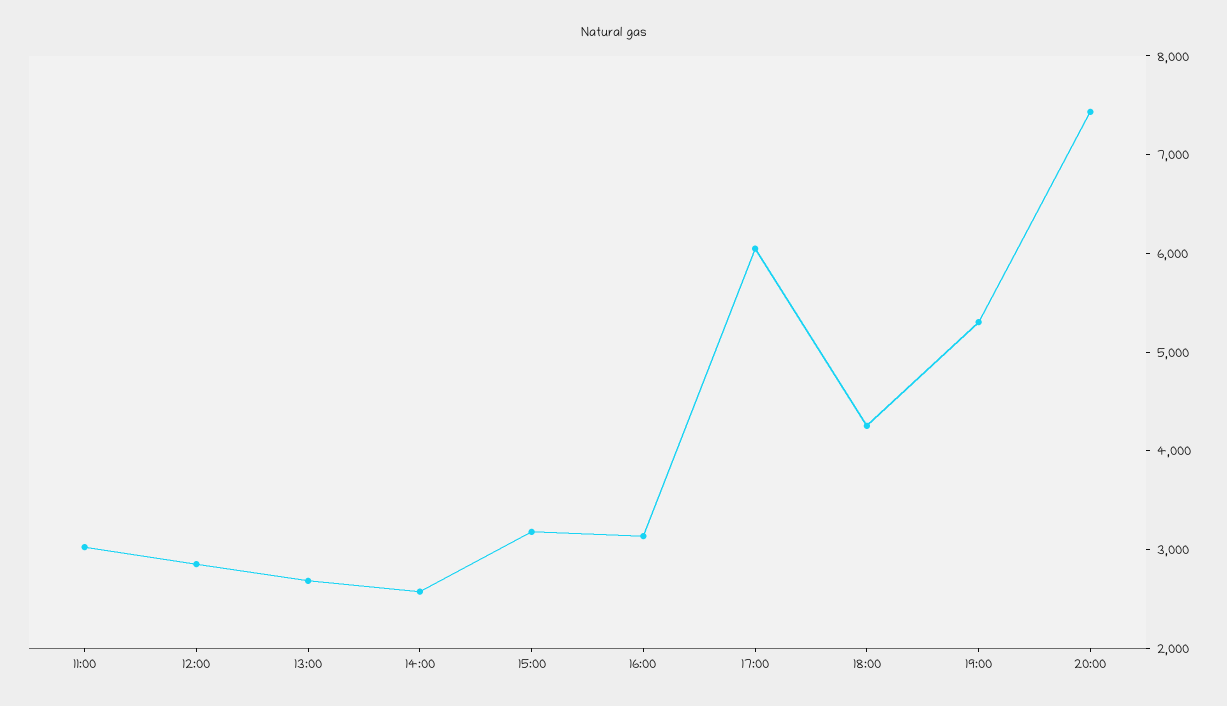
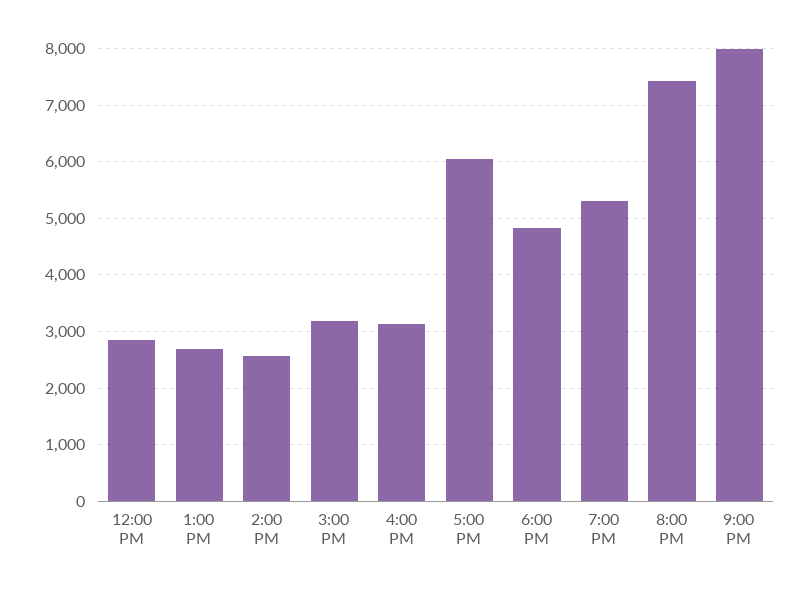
11:00: 3000 -> none
18:00: 4200 -> 4800
9:00 PM: none -> 8000

